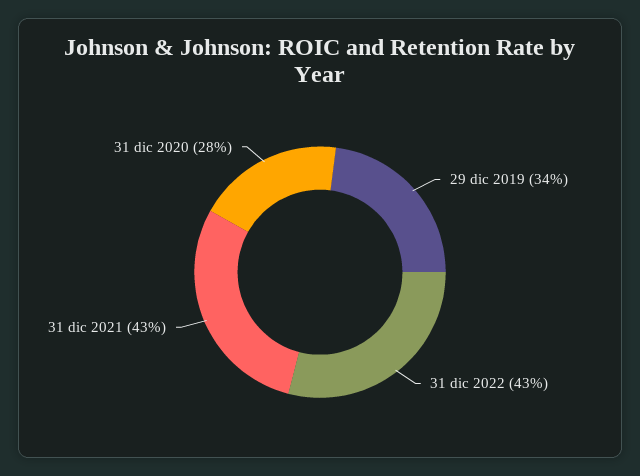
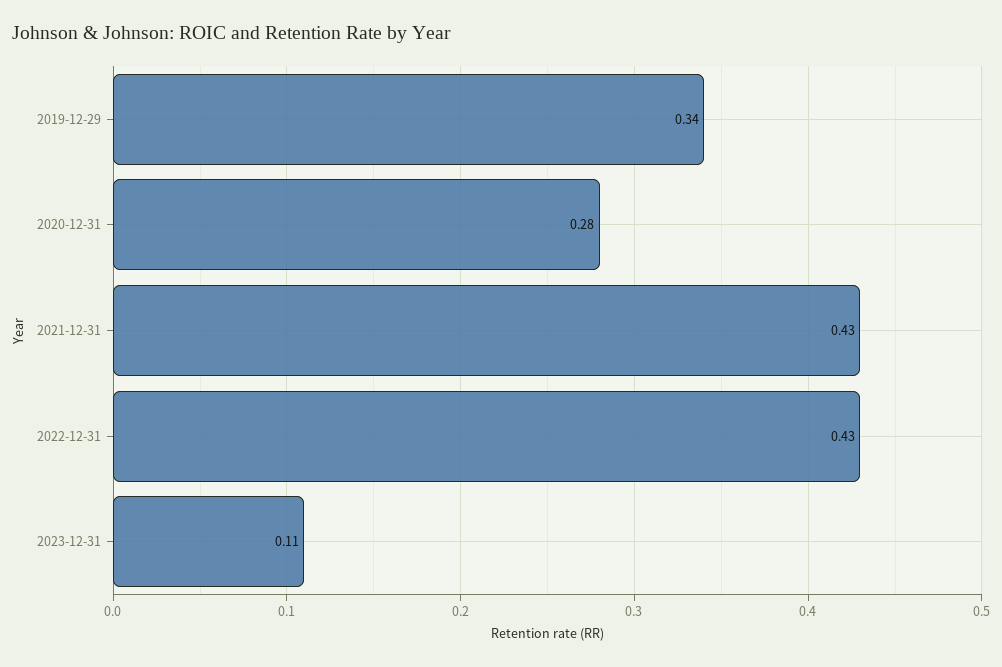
2023-12-31: none -> 0.11

